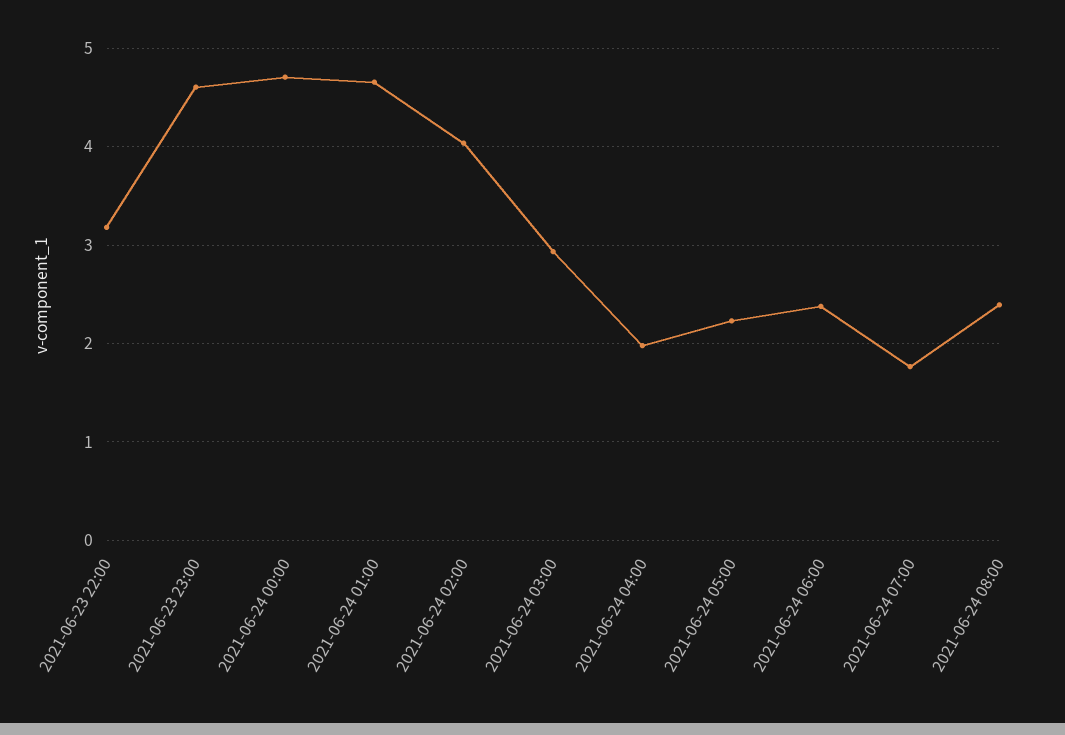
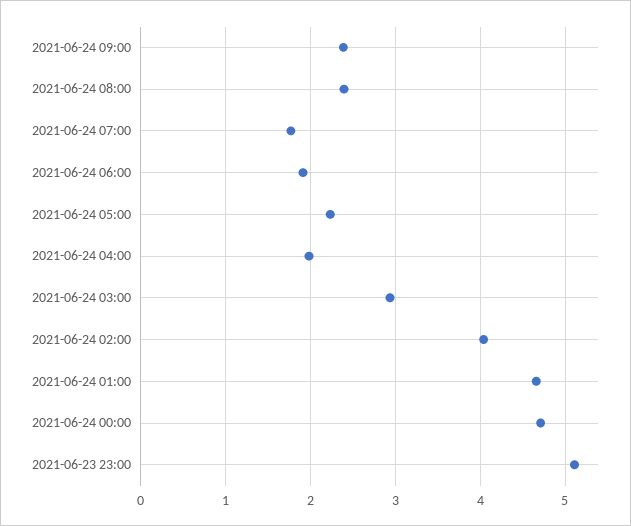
2021-06-23 22:00: 3.2 -> none
2021-06-23 23:00: 4.6 -> 5.1
2021-06-24 06:00: 2.4 -> 1.9
2021-06-24 09:00: none -> 2.4

